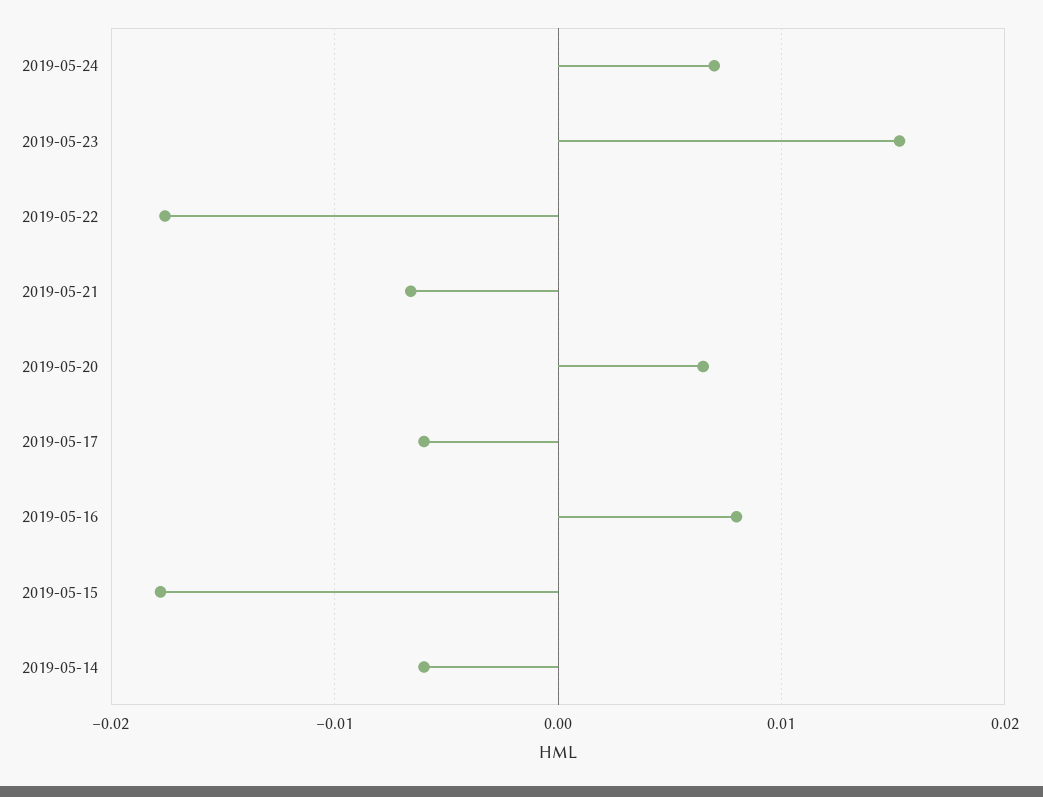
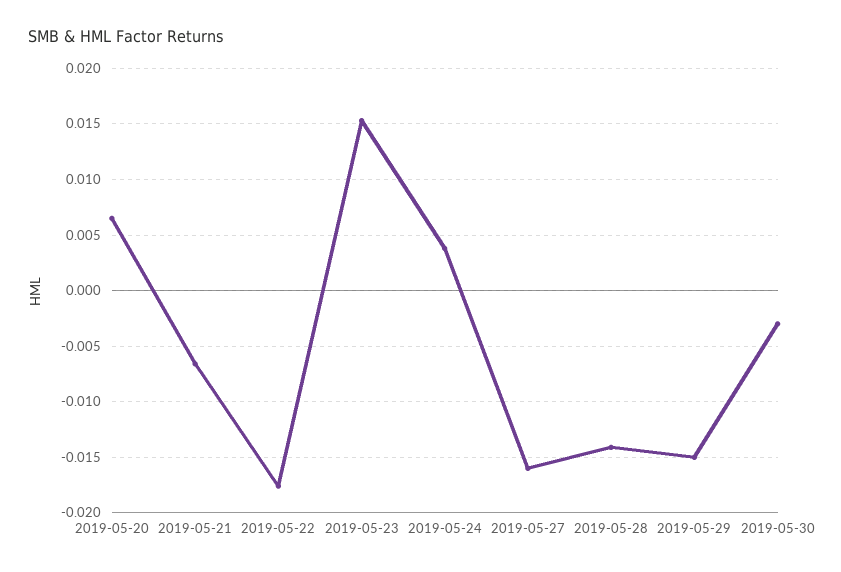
2019-05-24: 0.007 -> 0.004
2019-05-17: -0.006 -> none
2019-05-16: 0.008 -> none
2019-05-15: -0.018 -> none
2019-05-14: -0.006 -> none
2019-05-27: none -> -0.016
2019-05-28: none -> -0.014
2019-05-29: none -> -0.015
2019-05-30: none -> -0.003

